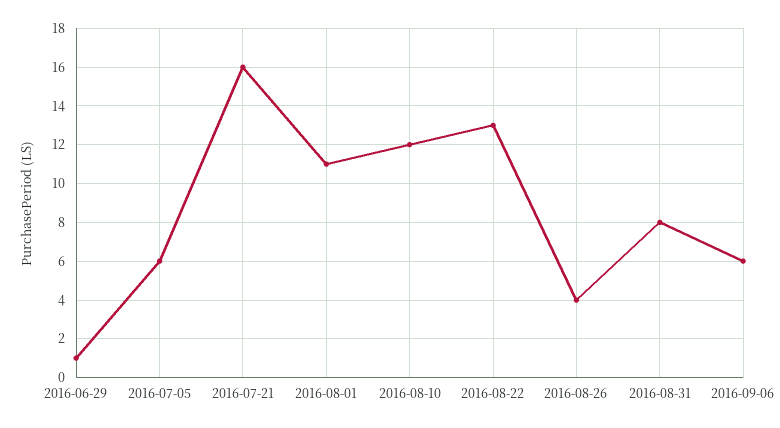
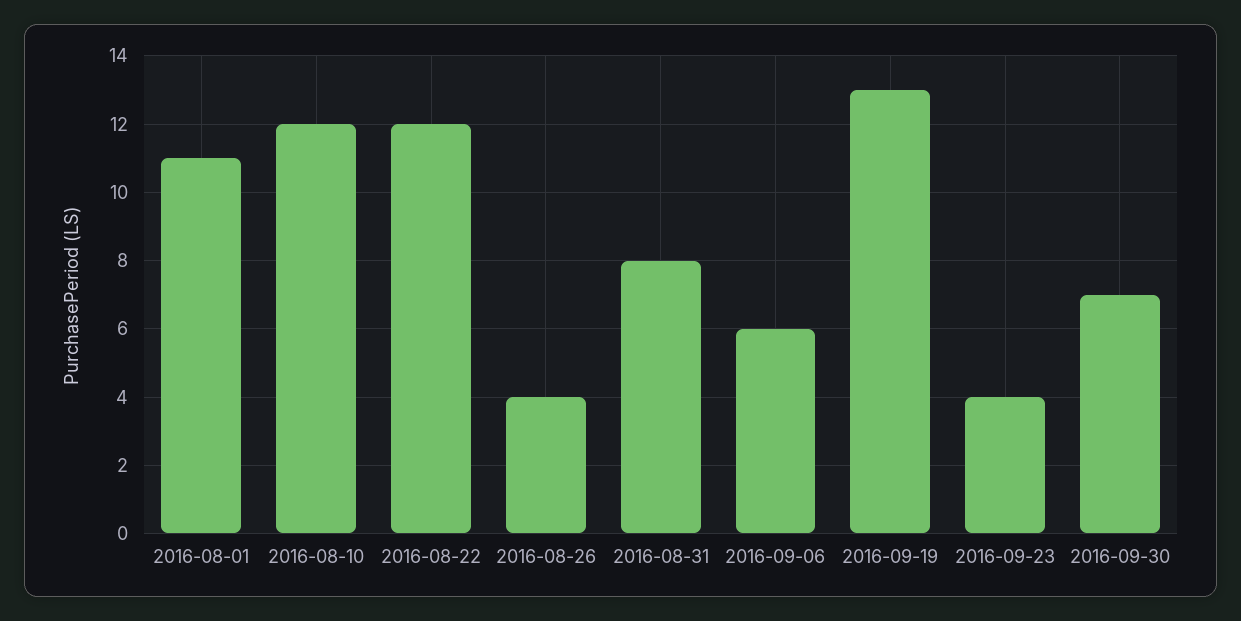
2016-06-29: 1 -> none
2016-07-05: 6 -> none
2016-07-21: 16 -> none
2016-08-22: 13 -> 12
2016-09-19: none -> 13
2016-09-23: none -> 4
2016-09-30: none -> 7

